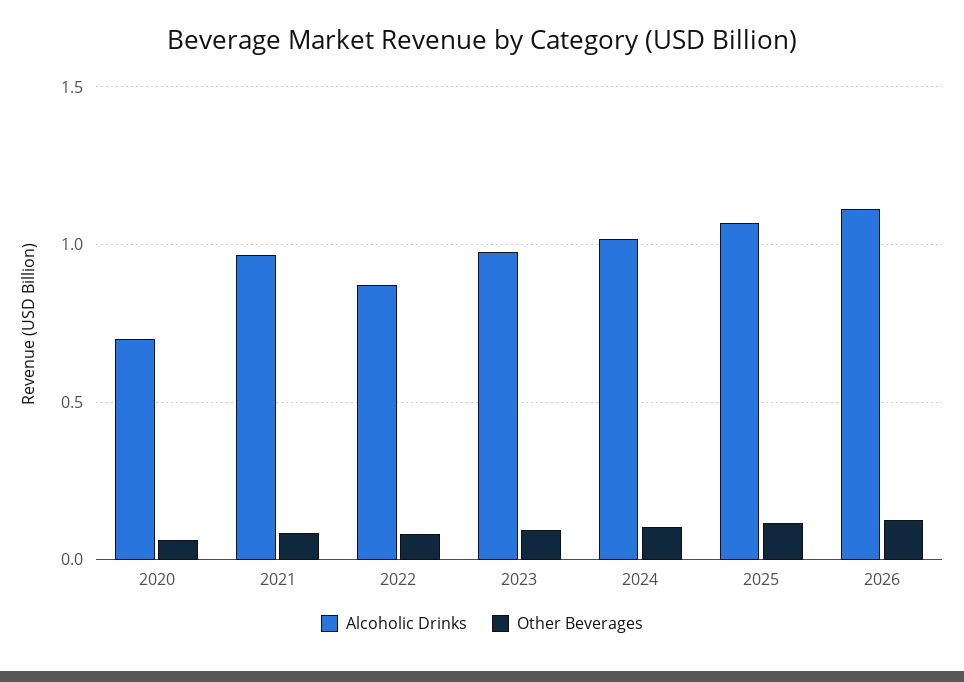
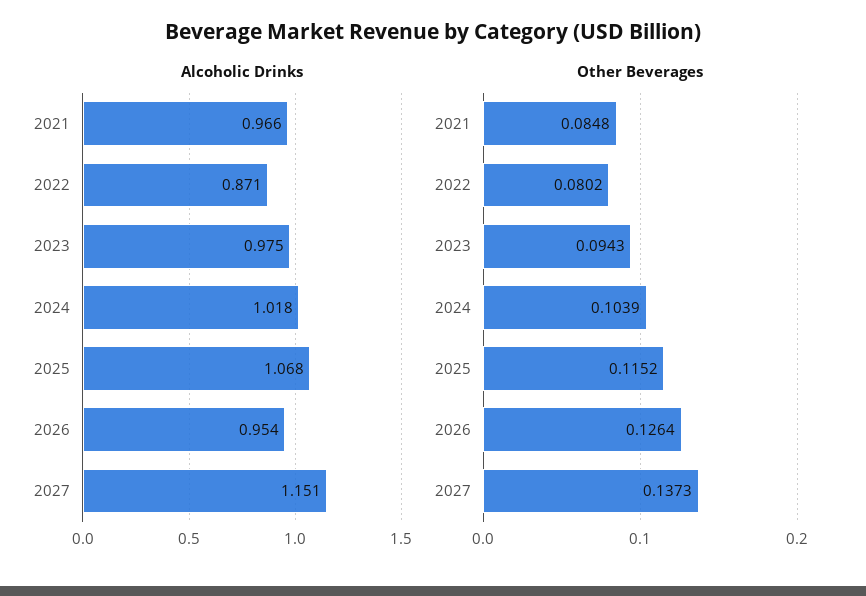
Alcoholic Drinks, 2020: 0.7 -> none
Other Beverages, 2020: 0.05 -> none
Alcoholic Drinks, 2026: 1.1 -> 0.954
Alcoholic Drinks, 2027: none -> 1.151
Other Beverages, 2027: none -> 0.1373

